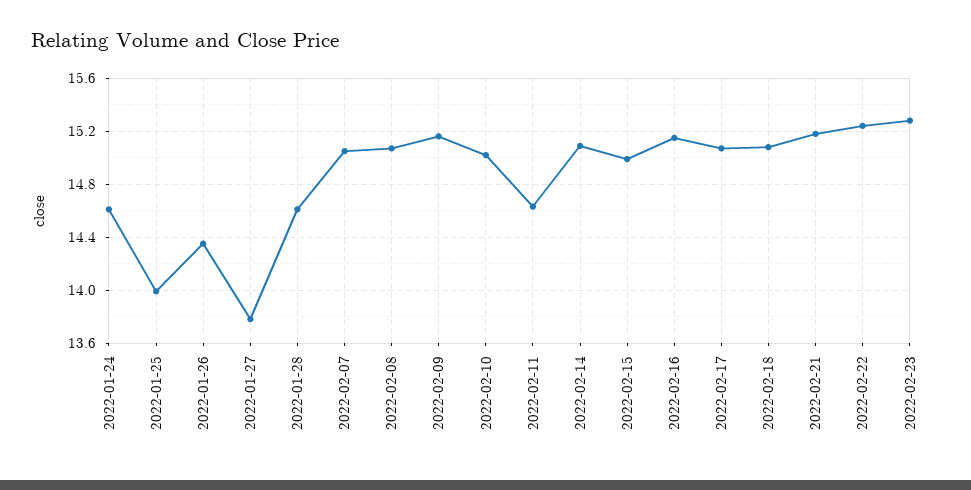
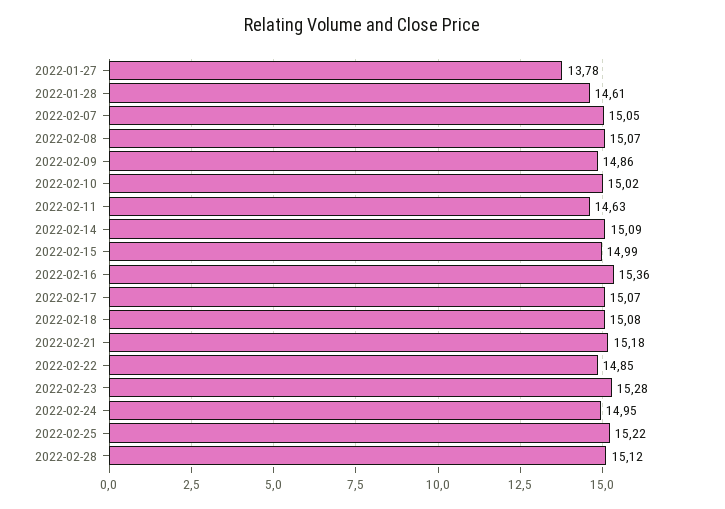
2022-01-24: 14.6 -> none
2022-01-25: 14 -> none
2022-01-26: 14.35 -> none
2022-02-09: 15.15 -> 14.86
2022-02-16: 15.15 -> 15.36
2022-02-22: 15.25 -> 14.85
2022-02-24: none -> 14.95
2022-02-25: none -> 15.22
2022-02-28: none -> 15.12

